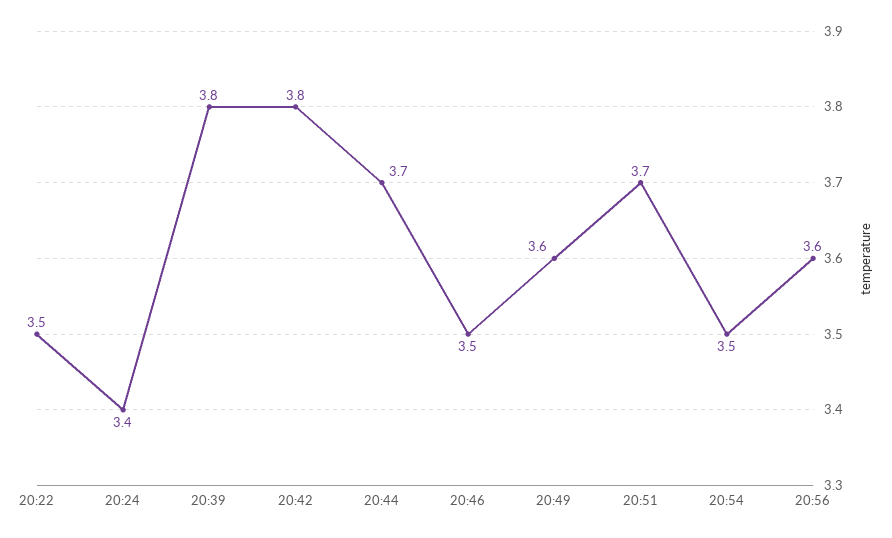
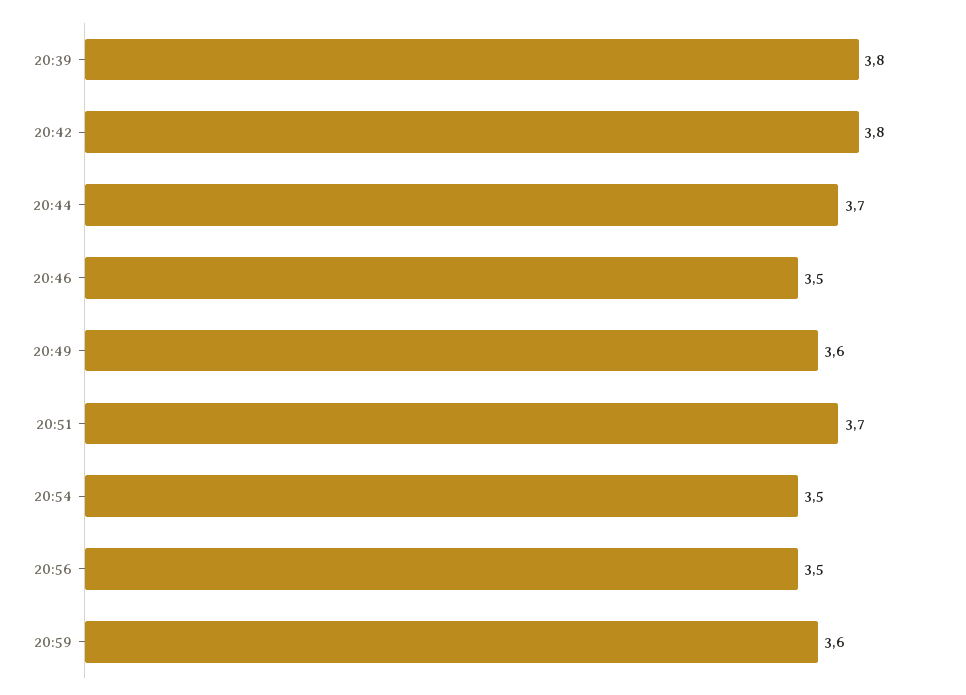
20:22: 3.5 -> none
20:24: 3.4 -> none
20:56: 3.6 -> 3.5
20:59: none -> 3.6

